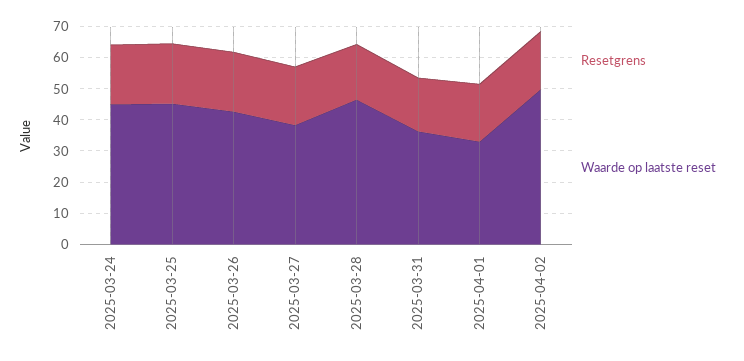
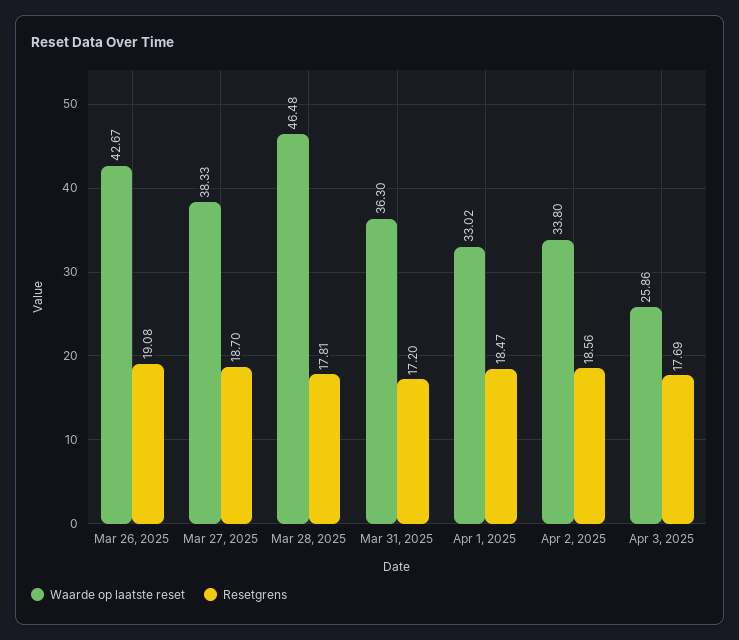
Resetgrens, 2025-03-24: 20 -> none
Waarde op laatste reset, 2025-03-24: 45 -> none
Resetgrens, 2025-03-25: 20 -> none
Waarde op laatste reset, 2025-03-25: 45 -> none
Waarde op laatste reset, 2025-04-02: 50 -> 33.8
Waarde op laatste reset, Apr 3, 2025: none -> 25.86
Resetgrens, Apr 3, 2025: none -> 17.69

